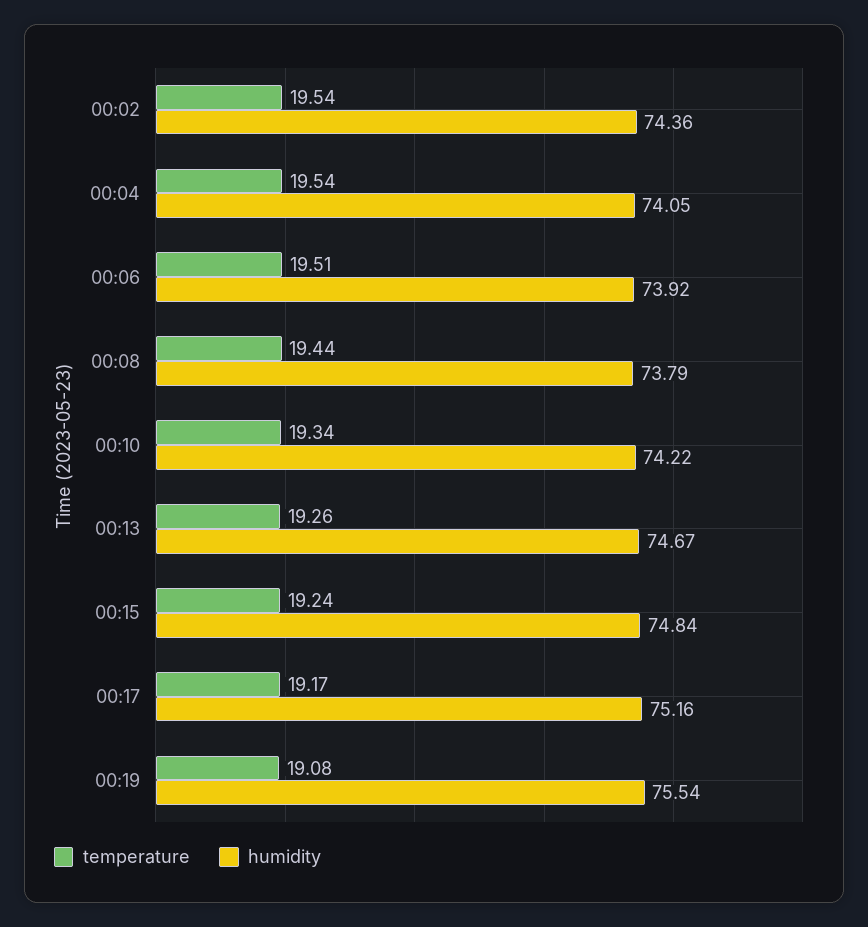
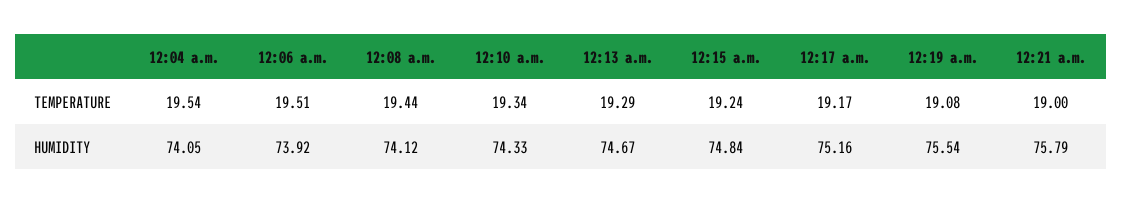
temperature, 00:02: 19.54 -> none
humidity, 00:02: 74.36 -> none
humidity, 00:08: 73.79 -> 74.12
humidity, 00:10: 74.22 -> 74.33
temperature, 00:13: 19.26 -> 19.29
temperature, 12:21 a.m.: none -> 19
humidity, 12:21 a.m.: none -> 75.79

